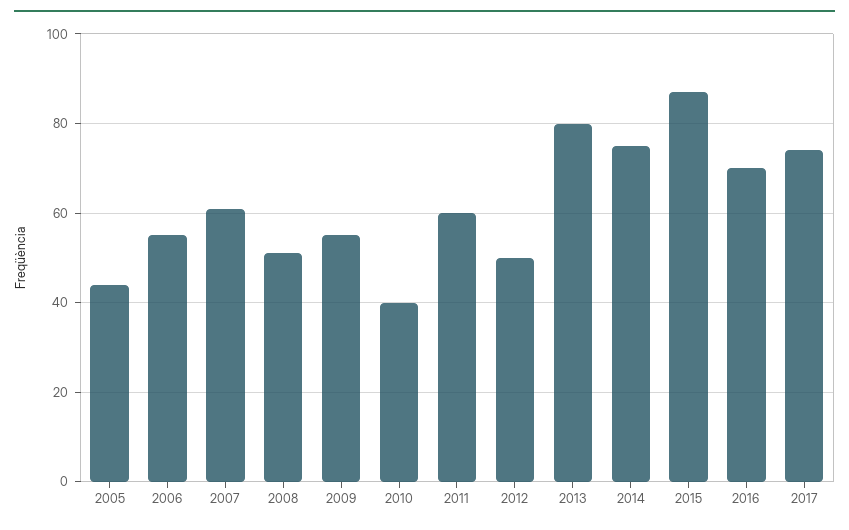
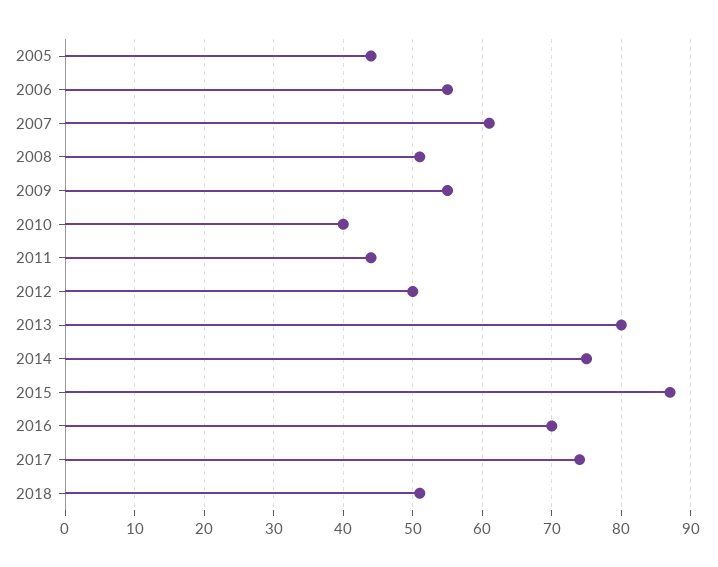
2011: 60 -> 44
2018: none -> 51

